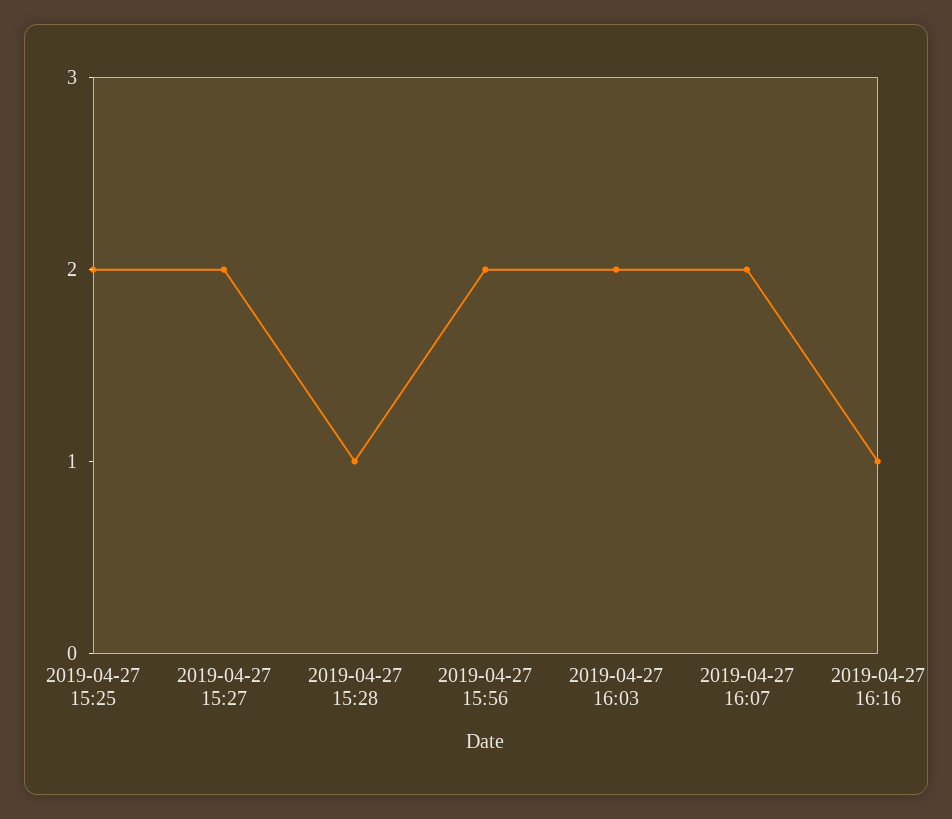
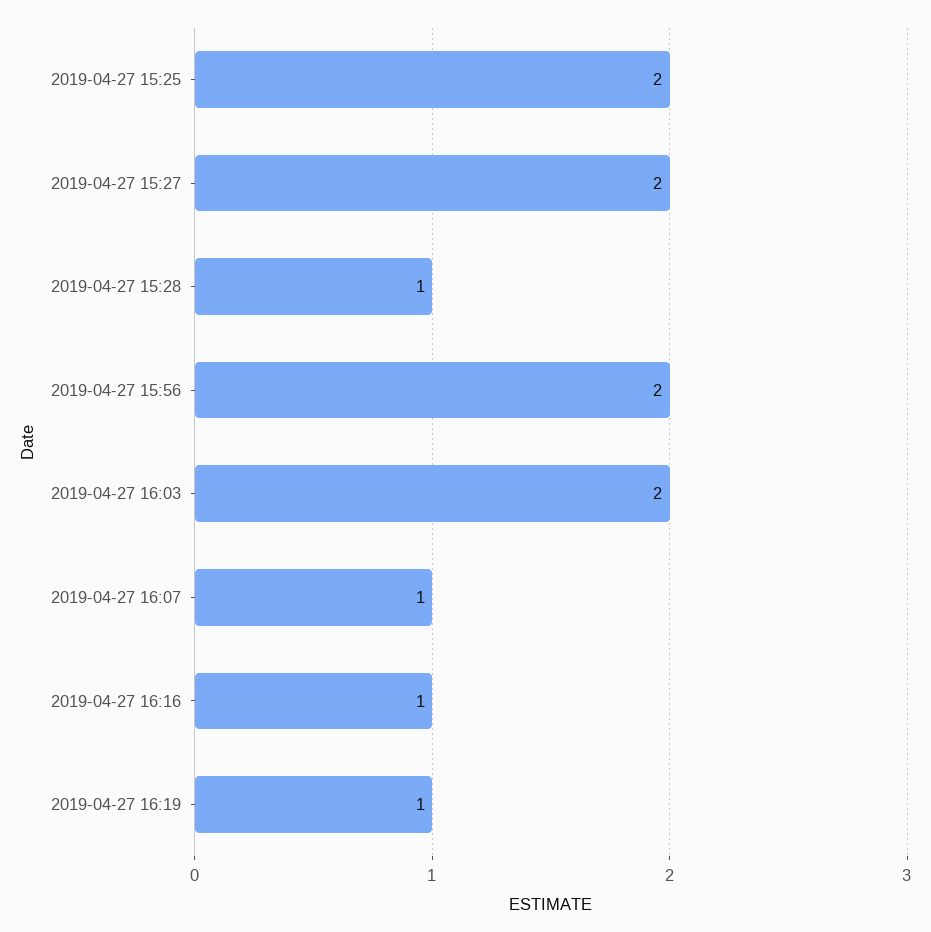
2019-04-27 16:07: 2 -> 1
2019-04-27 16:19: none -> 1

